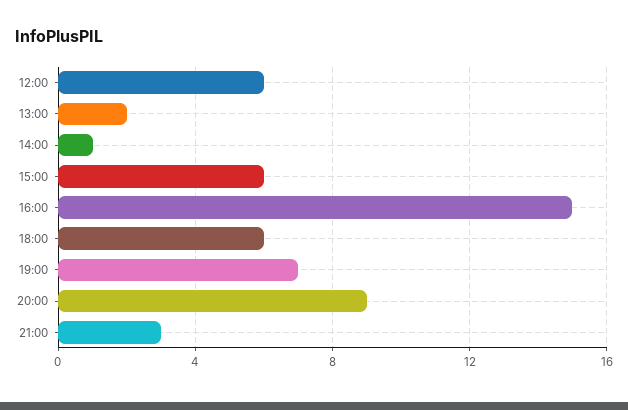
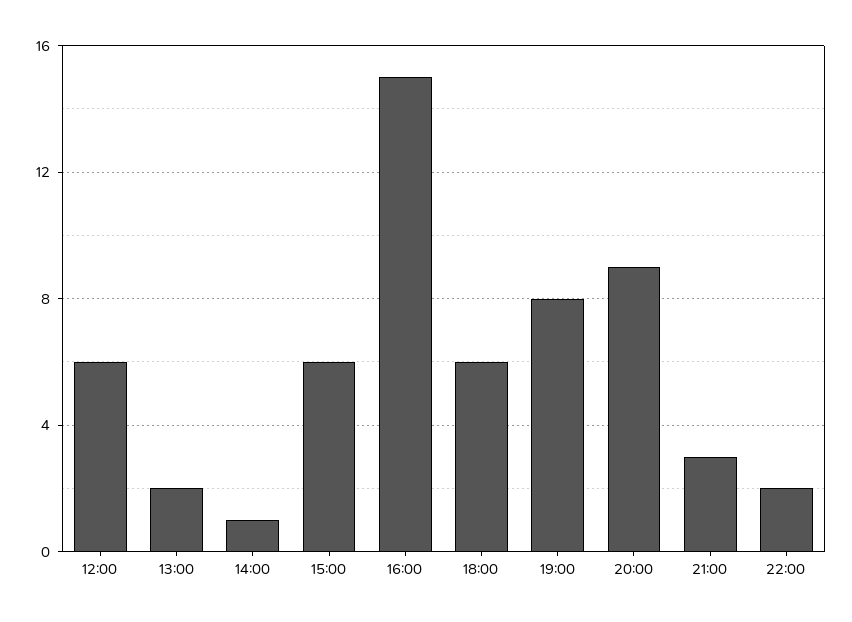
19:00: 7 -> 8
22:00: none -> 2

